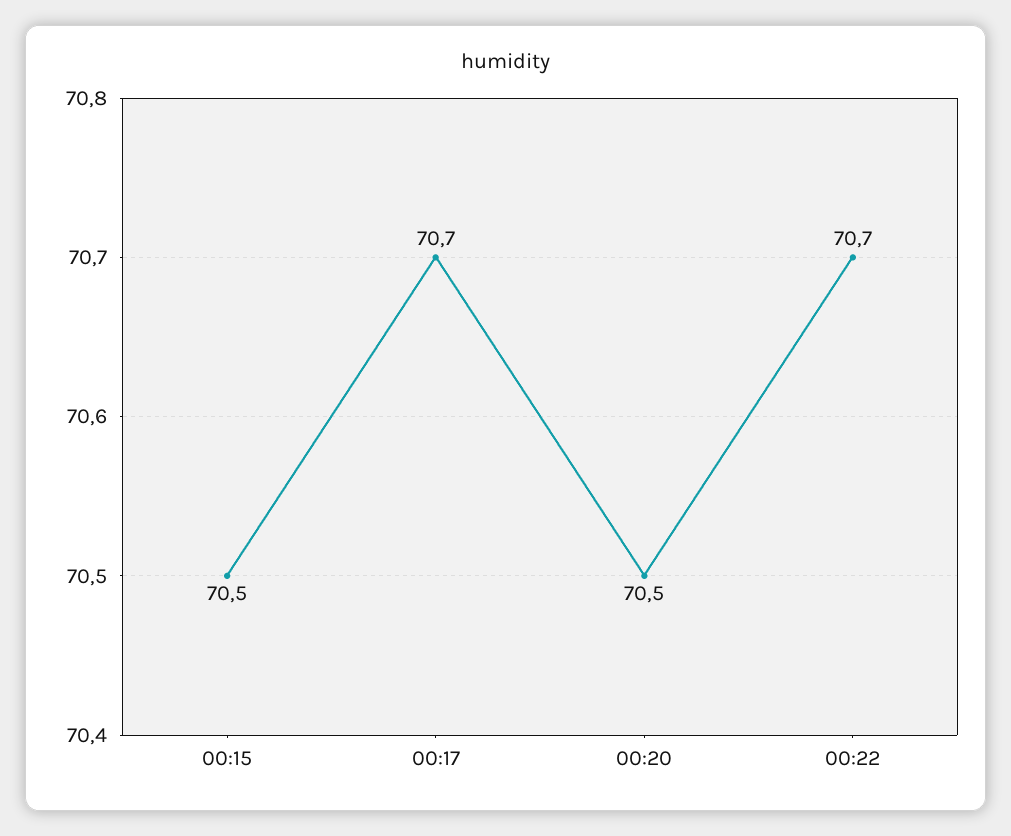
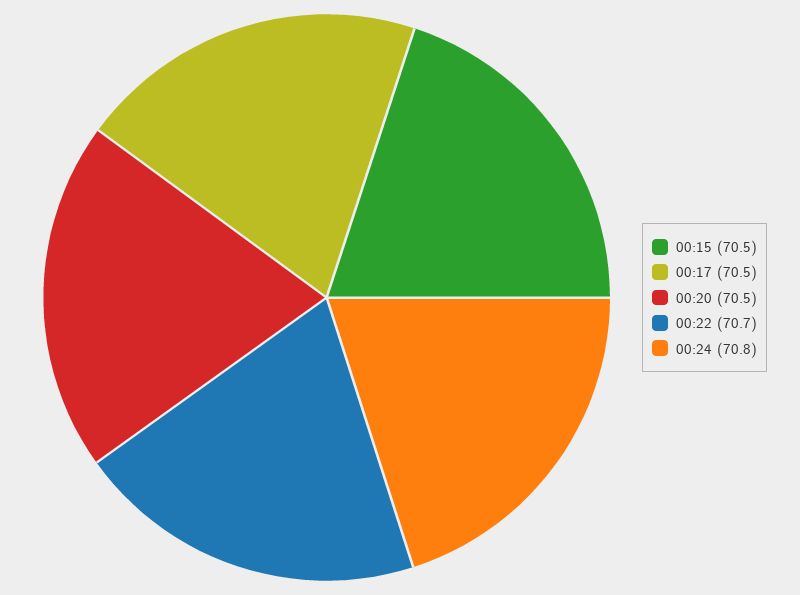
00:17: 70.7 -> 70.5
00:24: none -> 70.8

